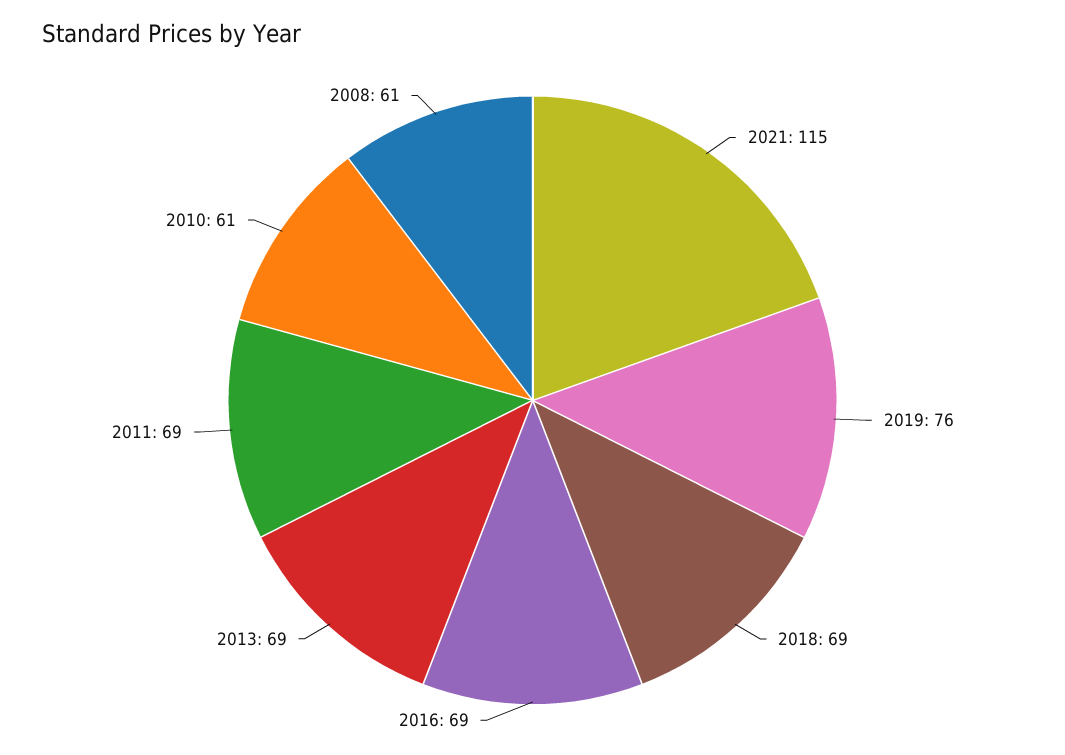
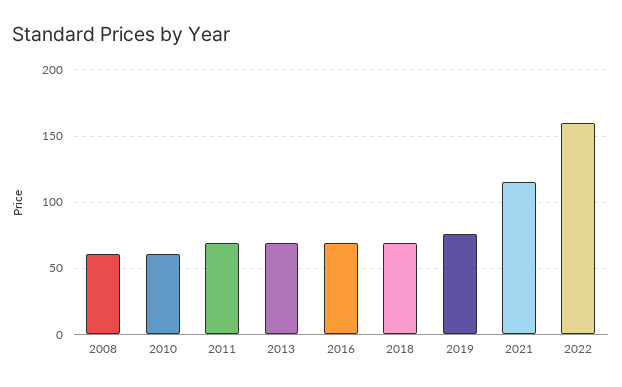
2022: none -> 160

